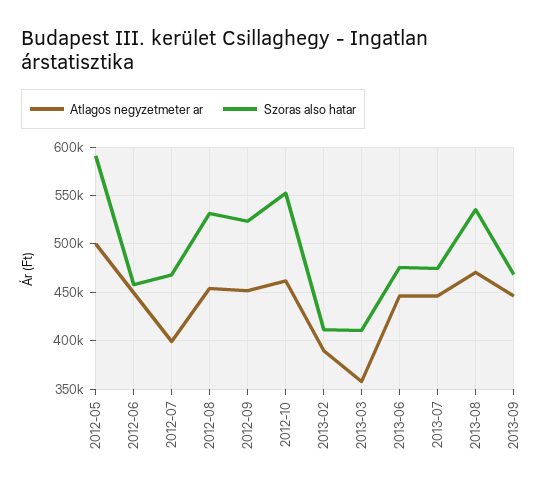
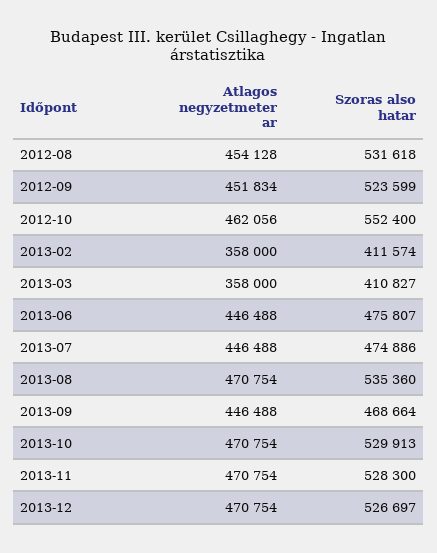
Atlagos negyzetmeter ar, 2012-05: 500000 -> none
Szoras also hatar, 2012-05: 590000 -> none
Atlagos negyzetmeter ar, 2012-06: 450000 -> none
Szoras also hatar, 2012-06: 460000 -> none
Atlagos negyzetmeter ar, 2012-07: 400000 -> none
Szoras also hatar, 2012-07: 470000 -> none
Atlagos negyzetmeter ar, 2013-02: 390000 -> 358000
Atlagos negyzetmeter ar, 2013-10: none -> 470754
Szoras also hatar, 2013-10: none -> 529913
Atlagos negyzetmeter ar, 2013-11: none -> 470754
Szoras also hatar, 2013-11: none -> 528300
Atlagos negyzetmeter ar, 2013-12: none -> 470754
Szoras also hatar, 2013-12: none -> 526697

